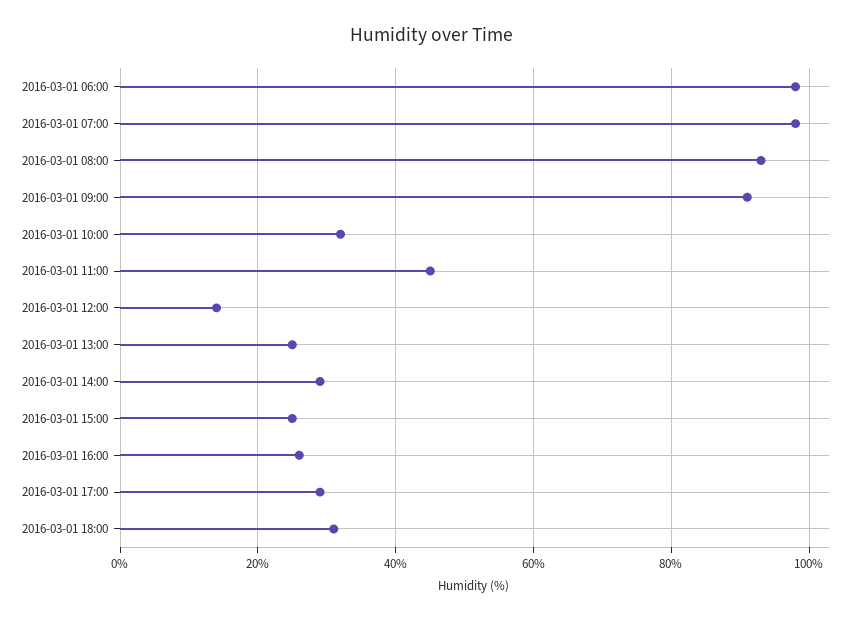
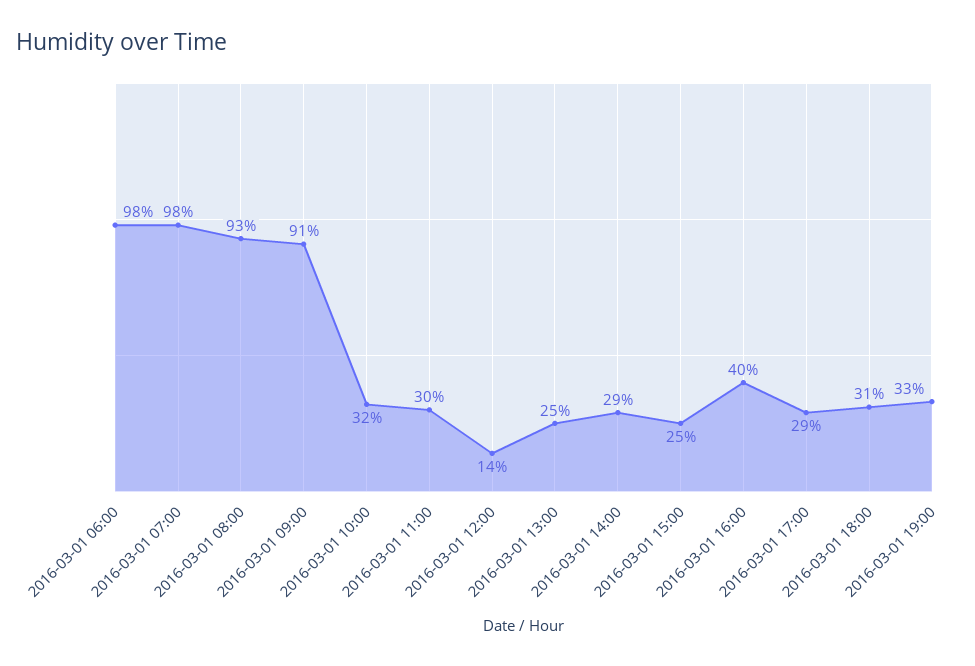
2016-03-01 11:00: 45 -> 30
2016-03-01 16:00: 25 -> 40
2016-03-01 19:00: none -> 33

